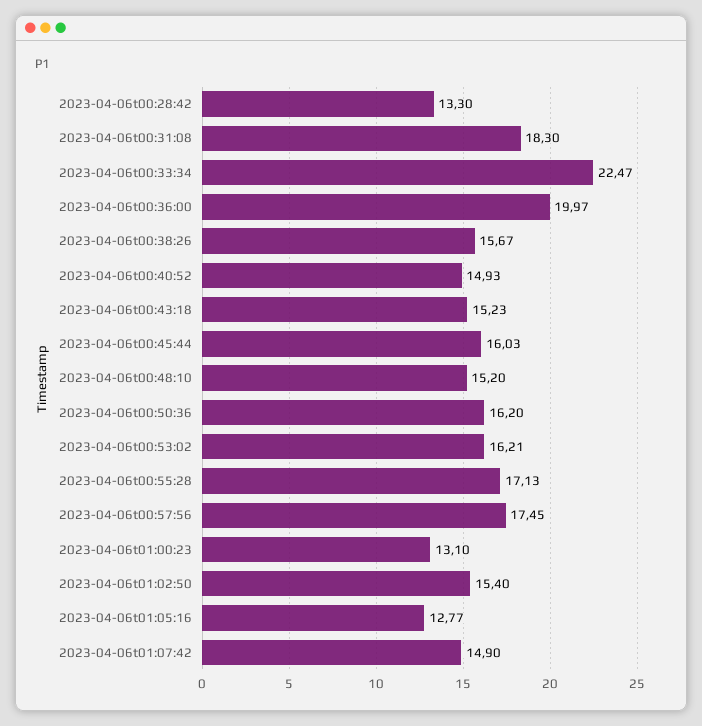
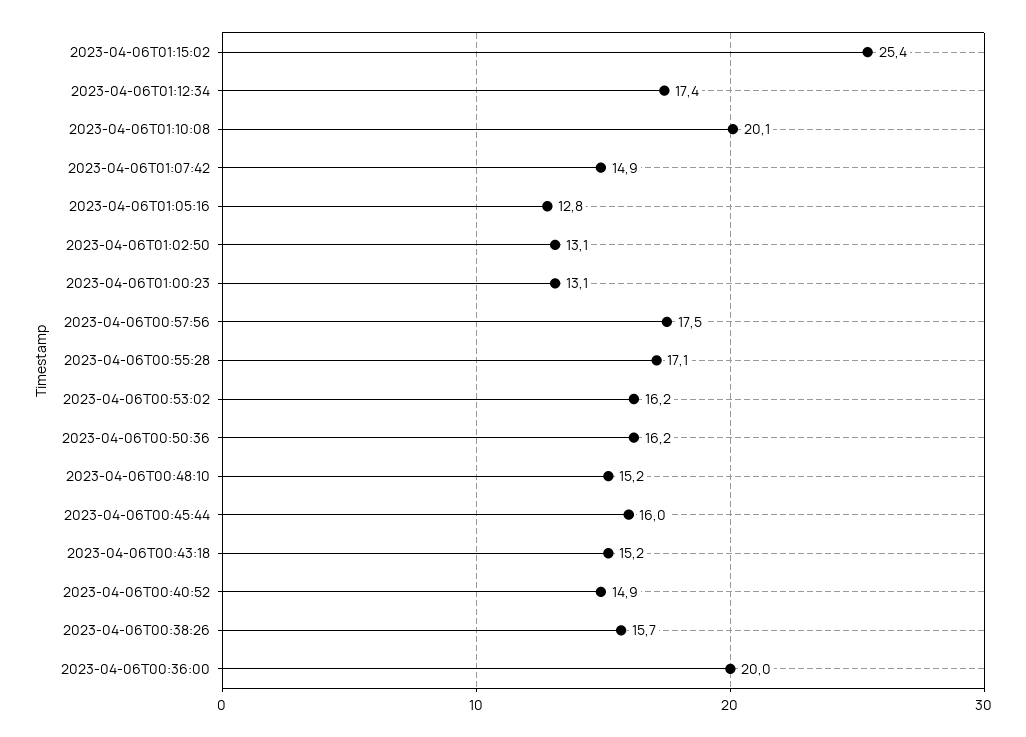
2023-04-06t00:28:42: 13.3 -> none
2023-04-06t00:31:08: 18.3 -> none
2023-04-06t00:33:34: 22.47 -> none
2023-04-06t01:02:50: 15.4 -> 13.1
2023-04-06T01:15:02: none -> 25.4
2023-04-06T01:12:34: none -> 17.4
2023-04-06T01:10:08: none -> 20.1

